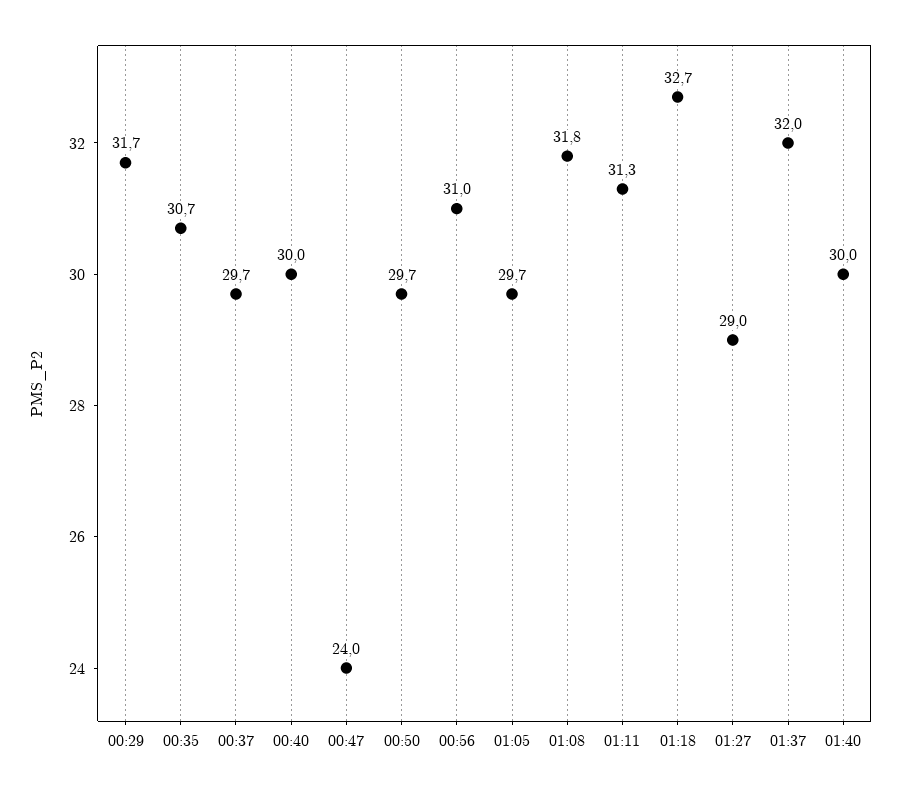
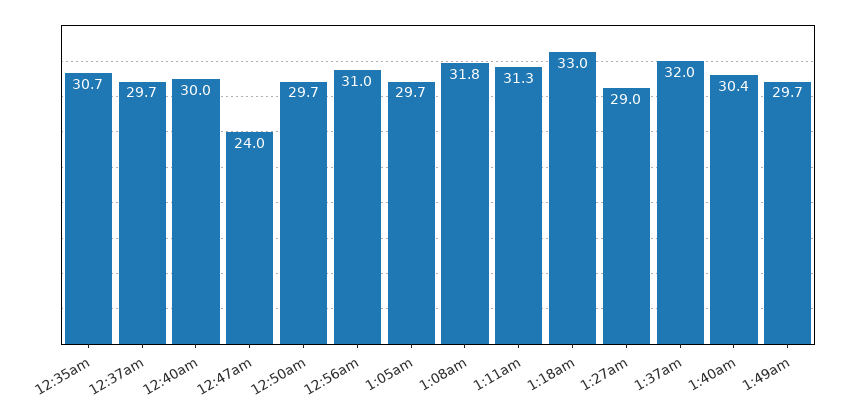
00:29: 31.7 -> none
01:18: 32.7 -> 33
01:40: 30 -> 30.4
1:49am: none -> 29.7

